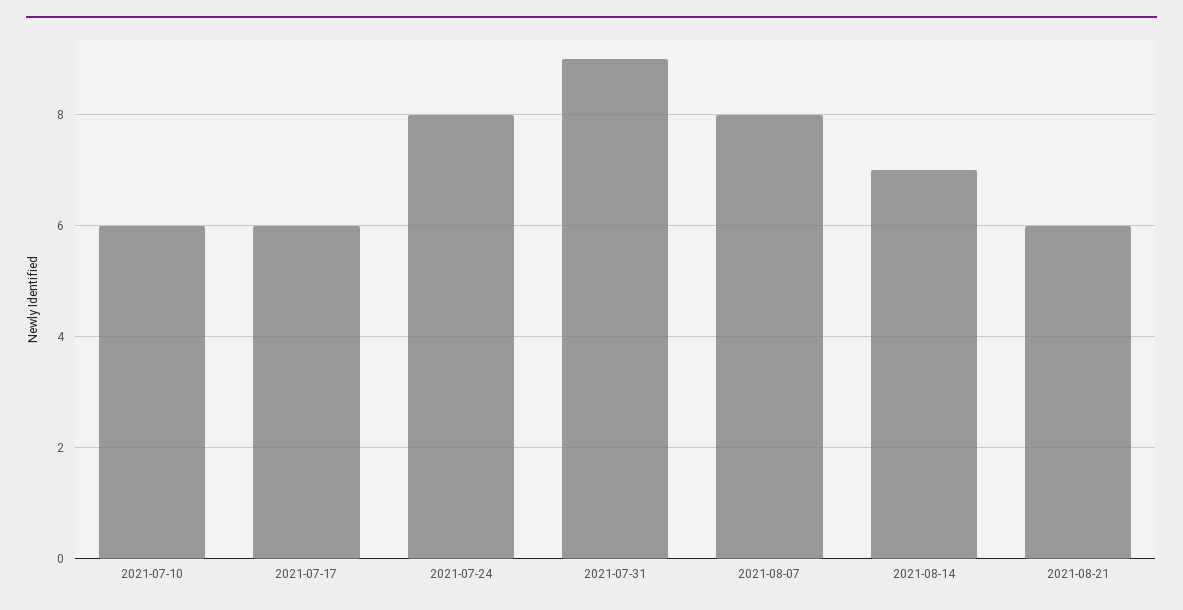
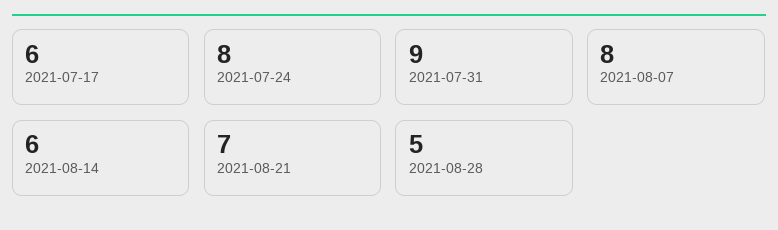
2021-07-10: 6 -> none
2021-08-14: 7 -> 6
2021-08-21: 6 -> 7
2021-08-28: none -> 5

